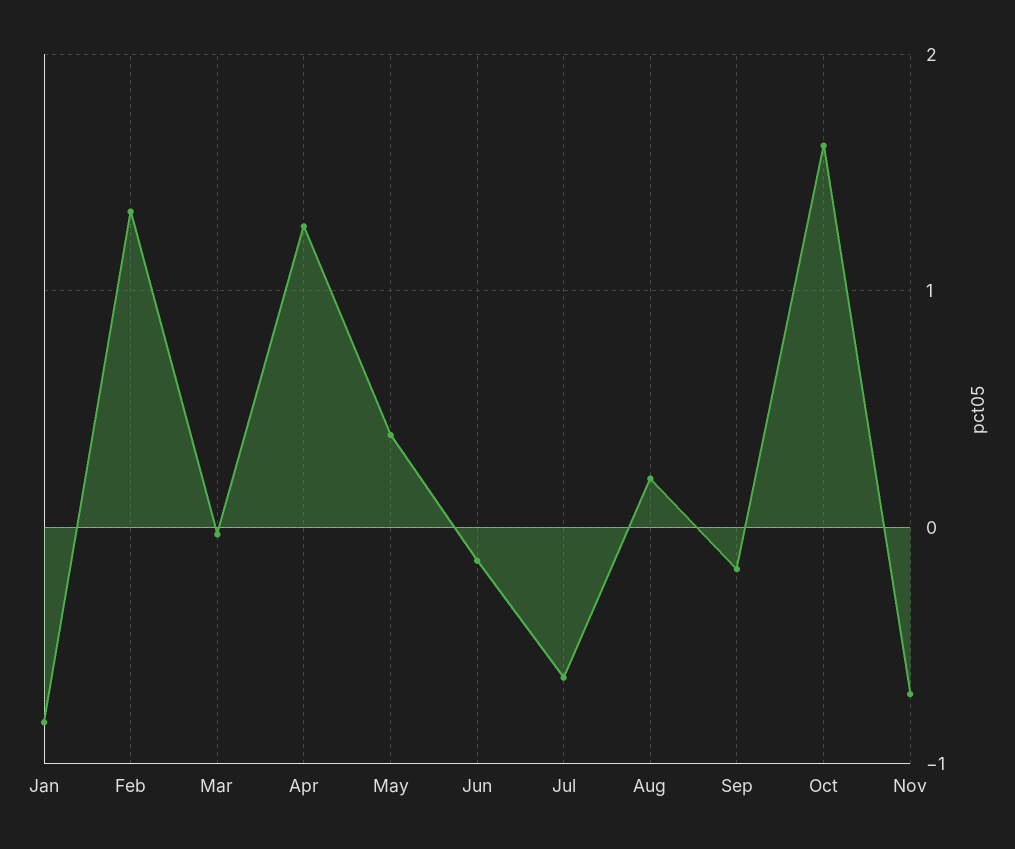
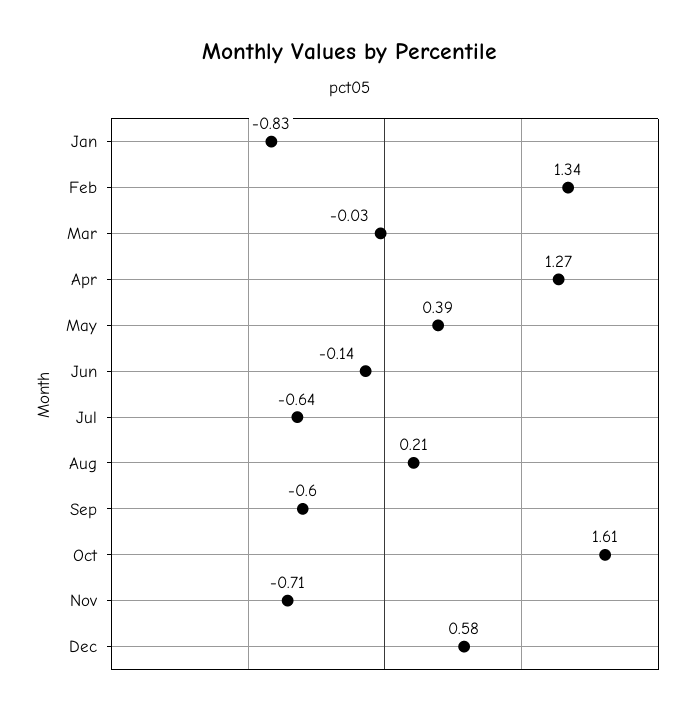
Sep: -0.2 -> -0.6
Dec: none -> 0.58

